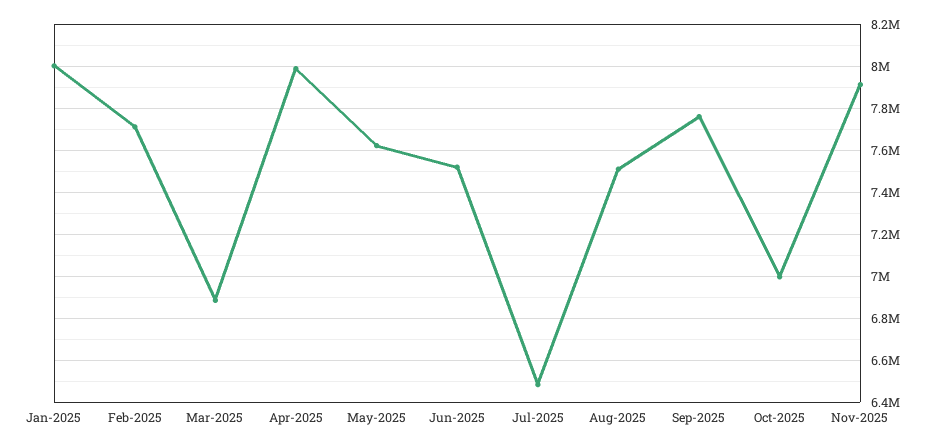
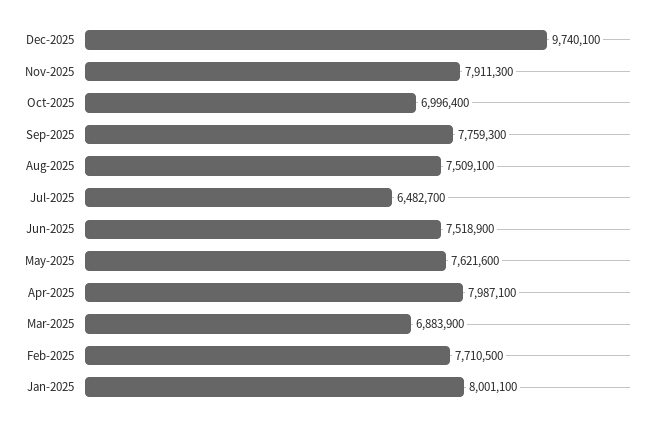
Dec-2025: none -> 9740100

